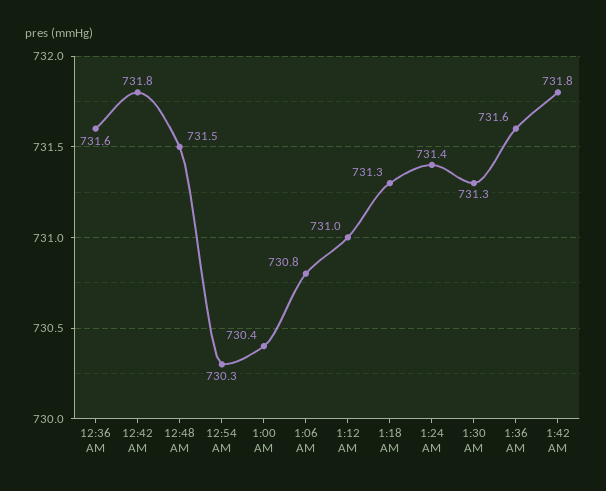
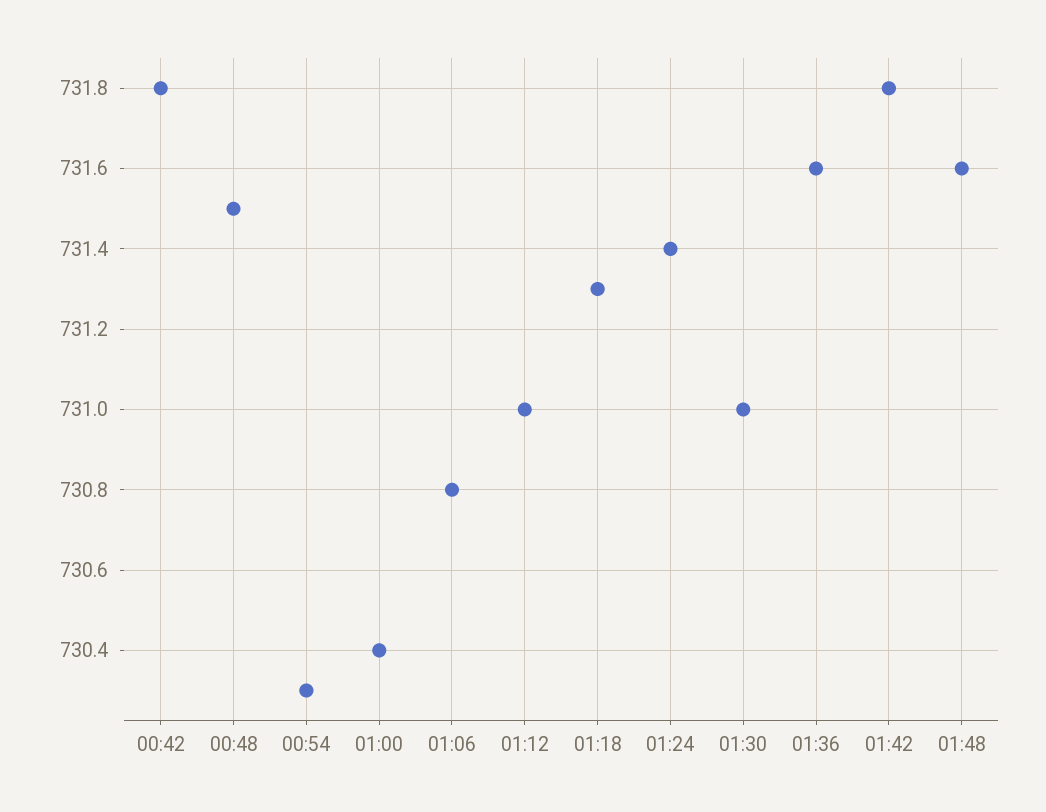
12:36 AM: 731.6 -> none
1:30 AM: 731.3 -> 731
01:48: none -> 731.6

